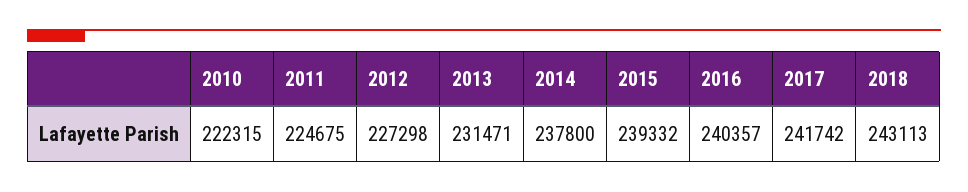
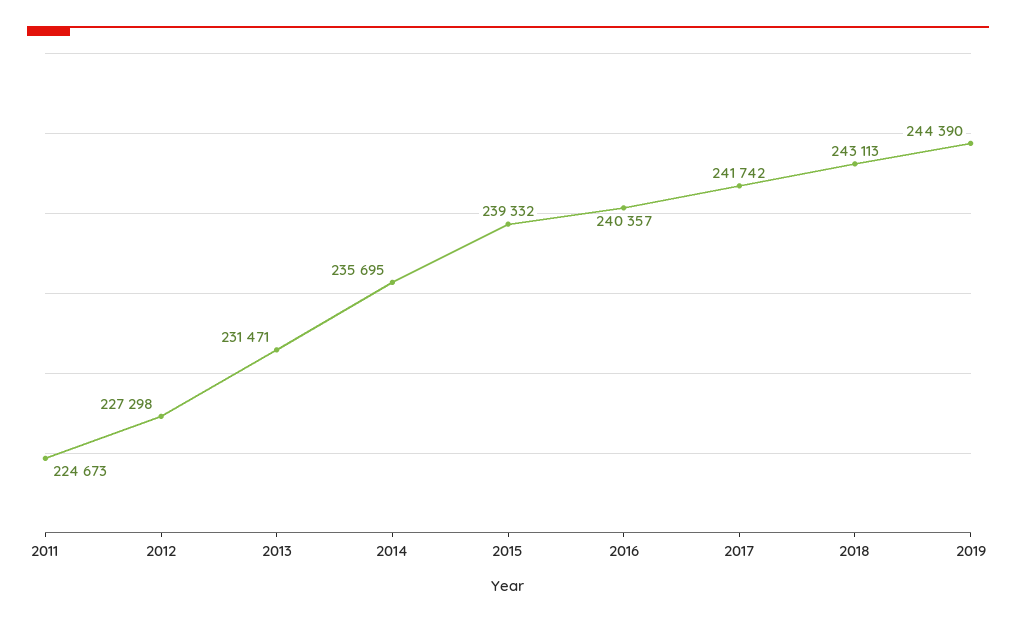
2010: 222315 -> none
2011: 224675 -> 224673
2014: 237800 -> 235695
2019: none -> 244390

